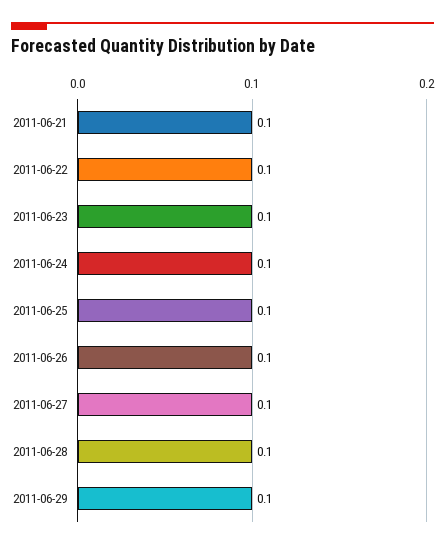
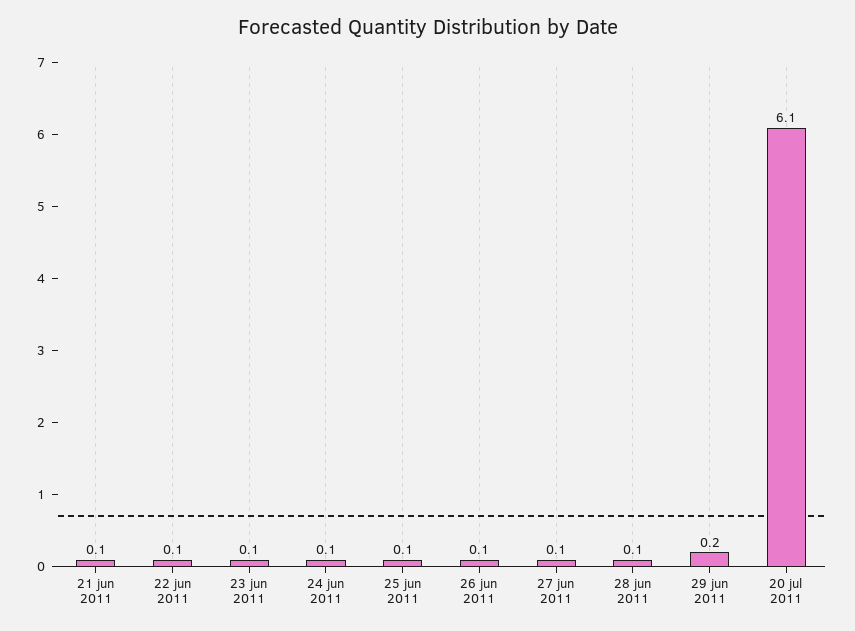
2011-06-29: 0.1 -> 0.2
20 jul 2011: none -> 6.1

